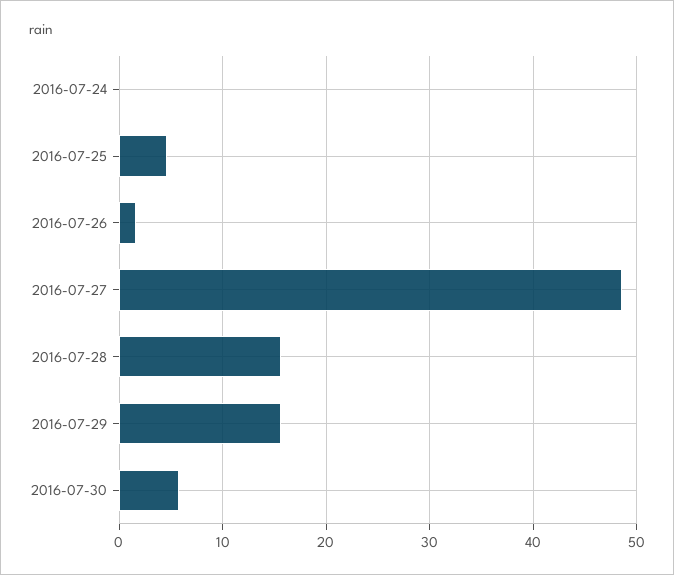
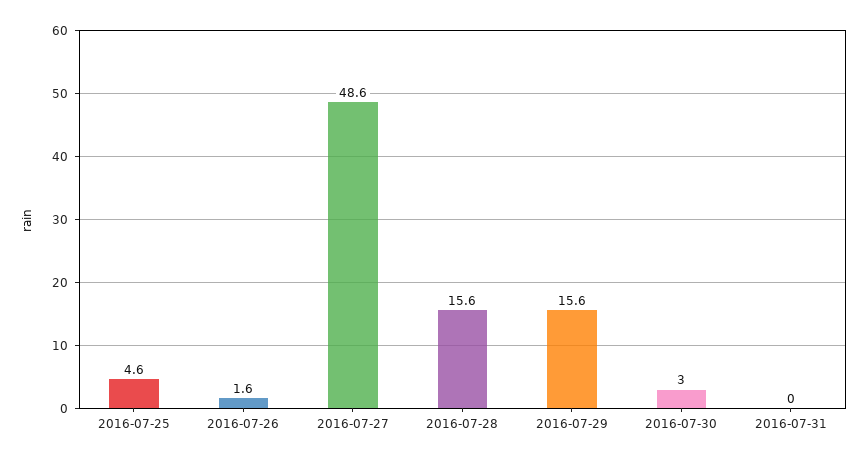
2016-07-24: 0 -> none
2016-07-30: 6 -> 3
2016-07-31: none -> 0

